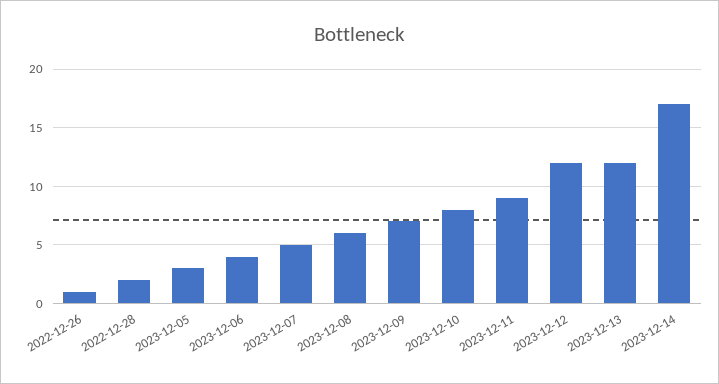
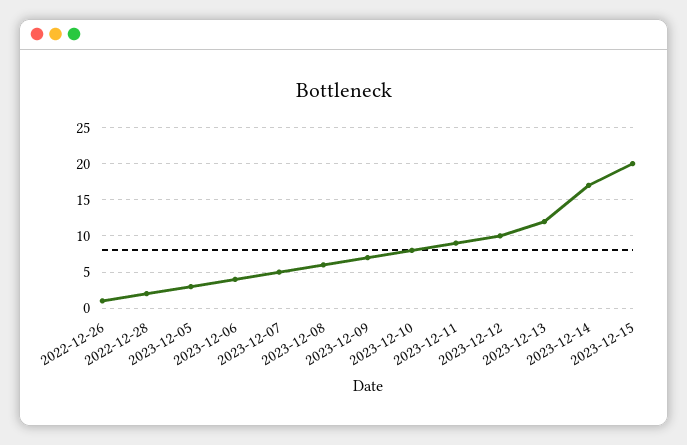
2023-12-12: 12 -> 10
2023-12-15: none -> 20

